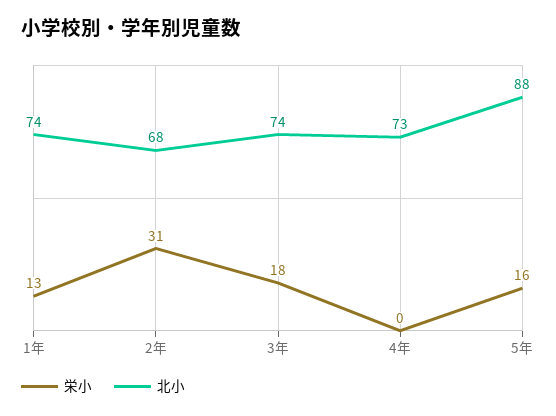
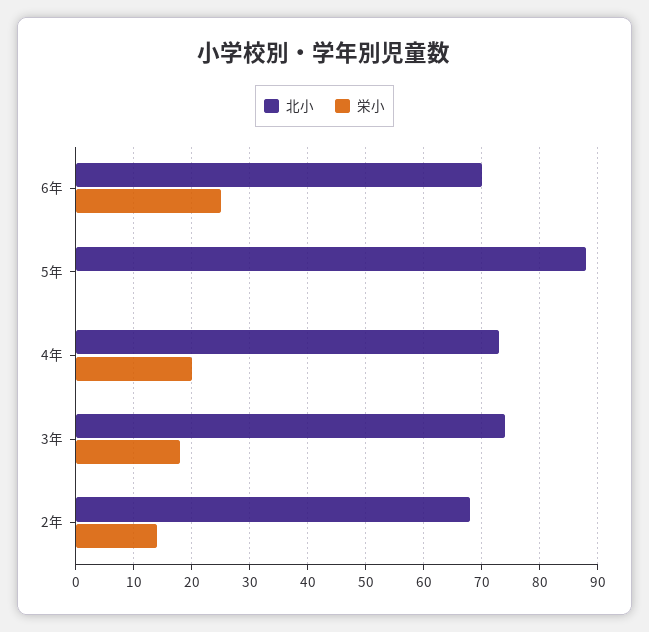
栄小, 1年: 13 -> none
北小, 1年: 74 -> none
栄小, 2年: 31 -> 15
栄小, 4年: 0 -> 20
栄小, 5年: 16 -> 0
北小, 6年: none -> 70
栄小, 6年: none -> 25

